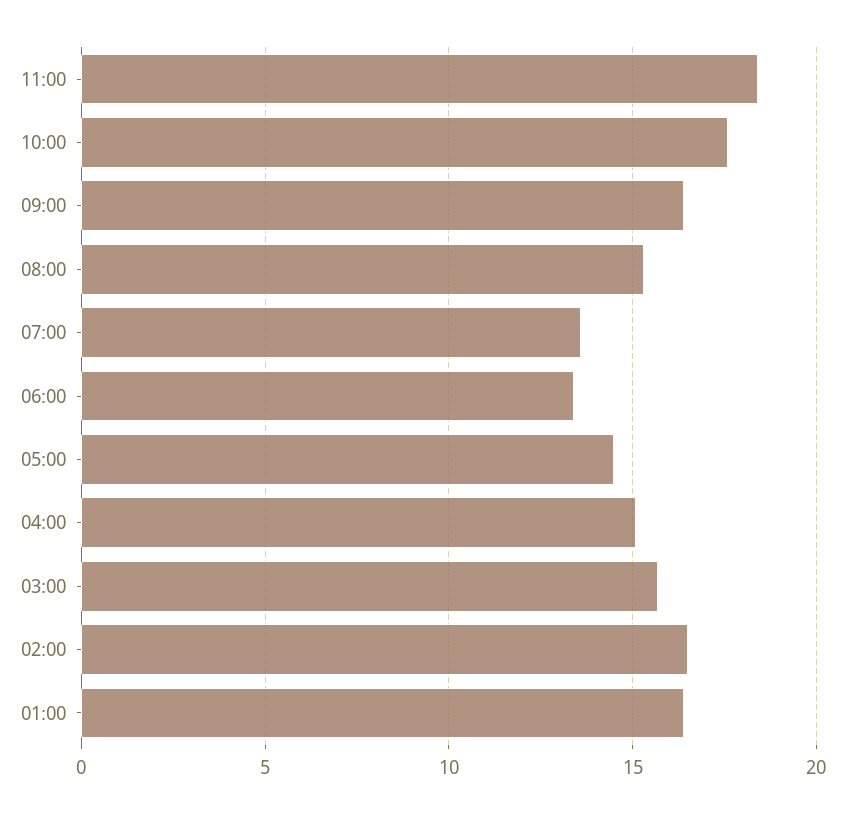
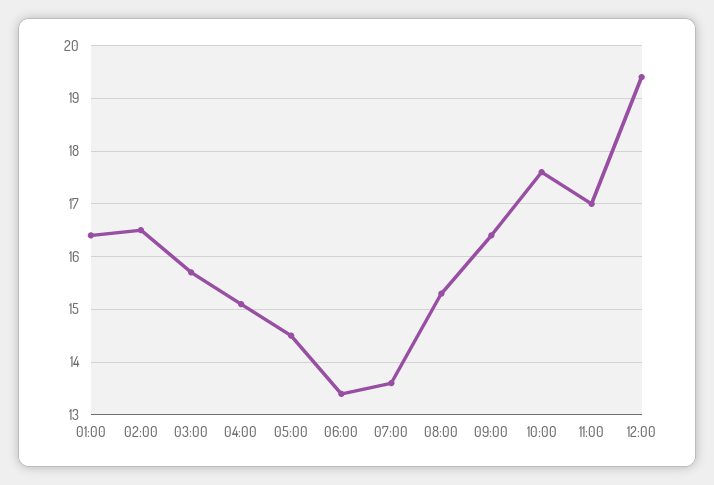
11:00: 18.5 -> 17
12:00: none -> 19.5

